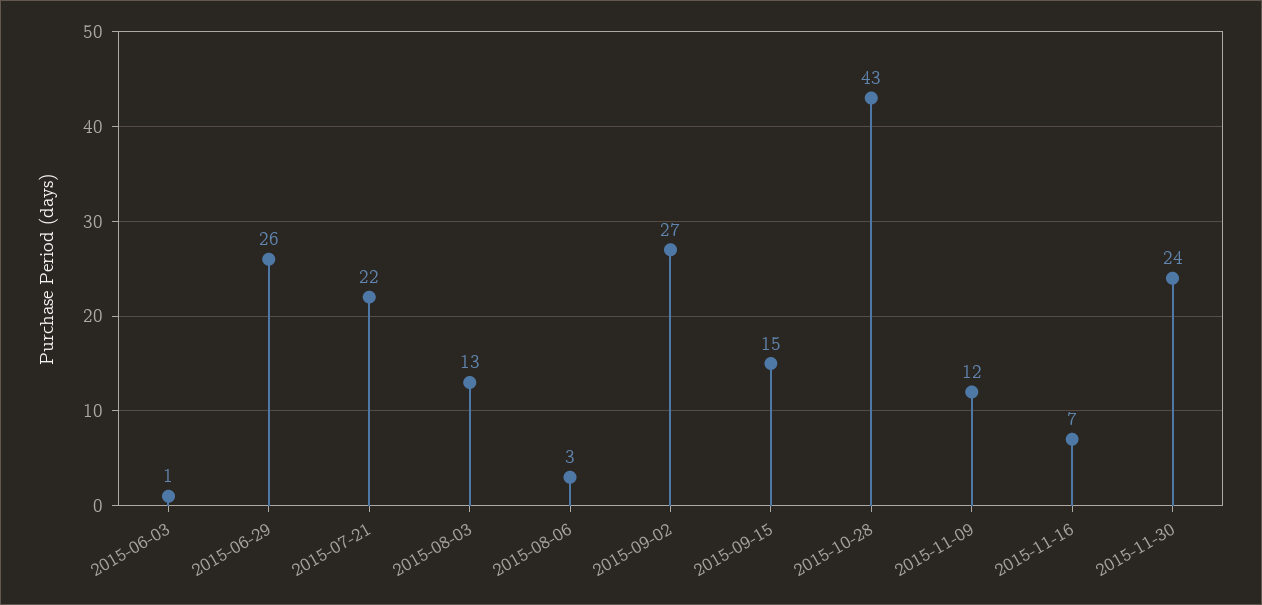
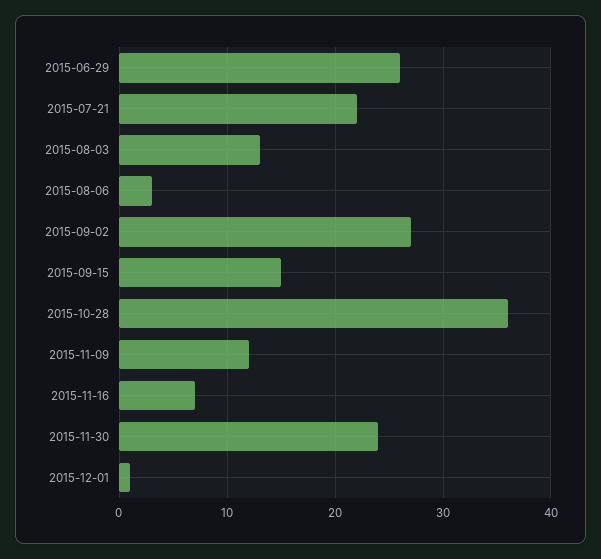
2015-06-03: 1 -> none
2015-10-28: 43 -> 36
2015-12-01: none -> 1

